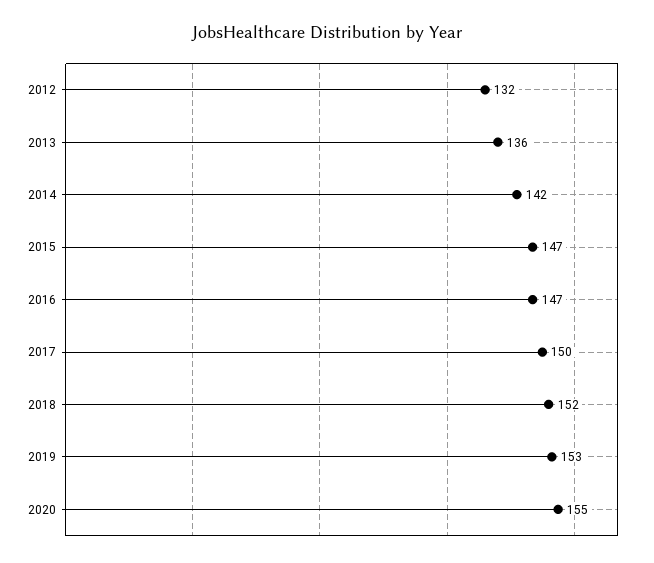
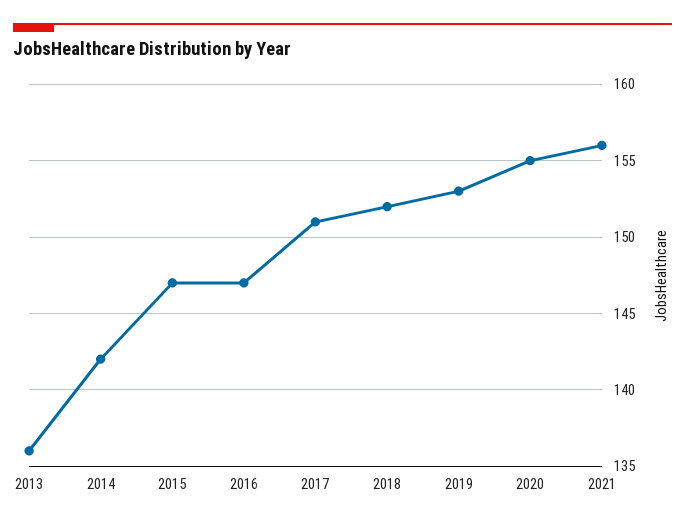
2012: 132 -> none
2017: 150 -> 151
2021: none -> 156

